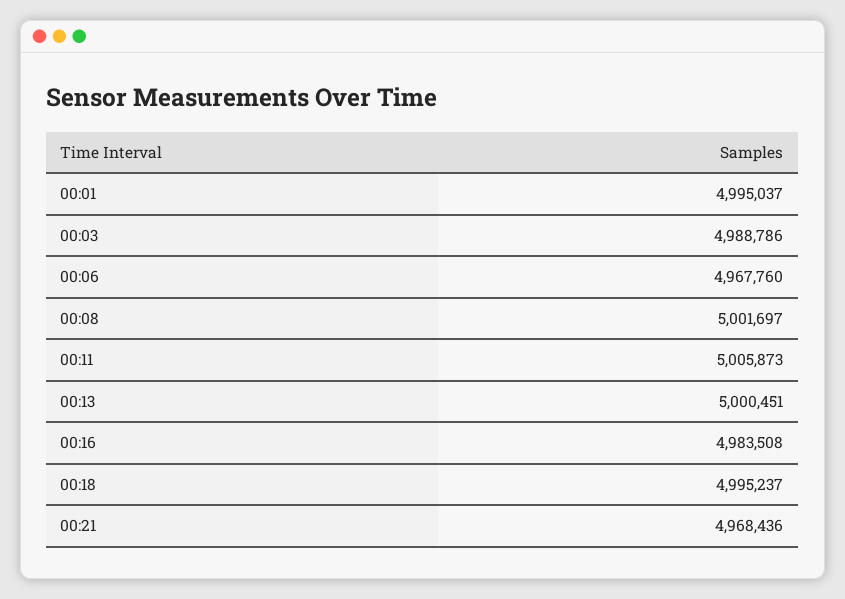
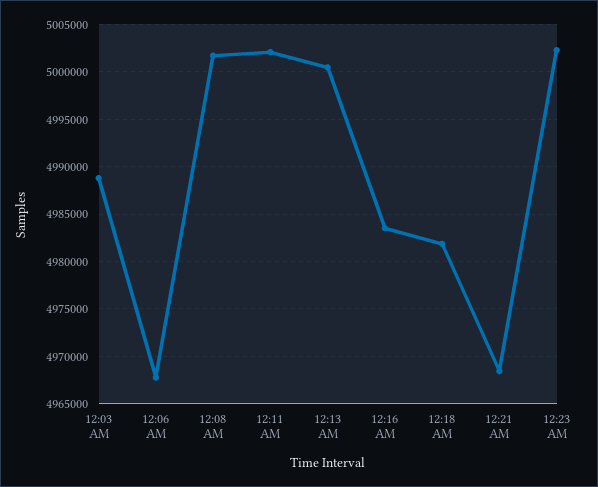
00:01: 4995037 -> none
00:11: 5005873 -> 5002000
00:18: 4995237 -> 4982000
12:23 AM: none -> 5002000

